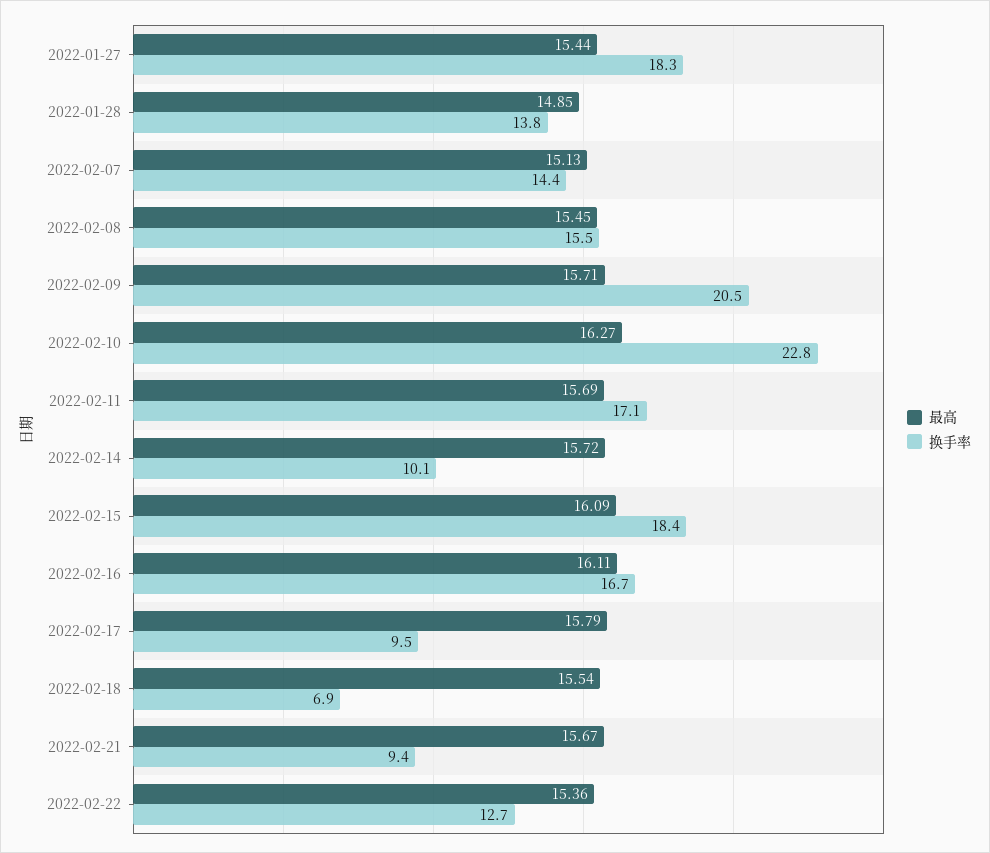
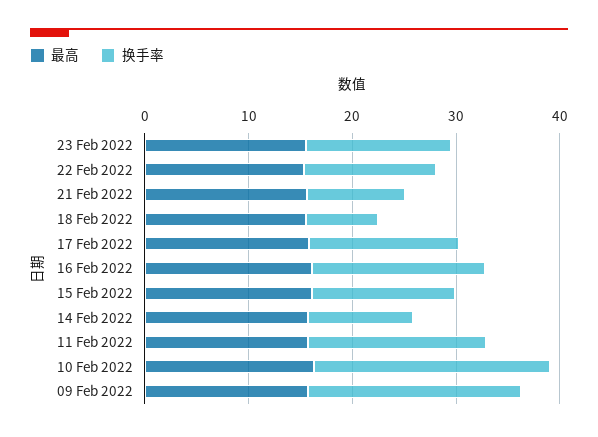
最高, 2022-01-27: 15.44 -> none
换手率, 2022-01-27: 18.3 -> none
最高, 2022-01-28: 14.85 -> none
换手率, 2022-01-28: 13.8 -> none
最高, 2022-02-07: 15.13 -> none
换手率, 2022-02-07: 14.4 -> none
最高, 2022-02-08: 15.45 -> none
换手率, 2022-02-08: 15.5 -> none
换手率, 2022-02-15: 18.4 -> 14
换手率, 2022-02-17: 9.5 -> 14
最高, 23 Feb 2022: none -> 16
换手率, 23 Feb 2022: none -> 14

